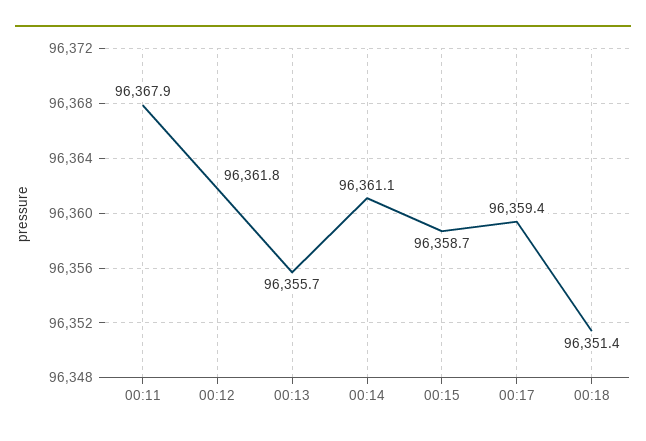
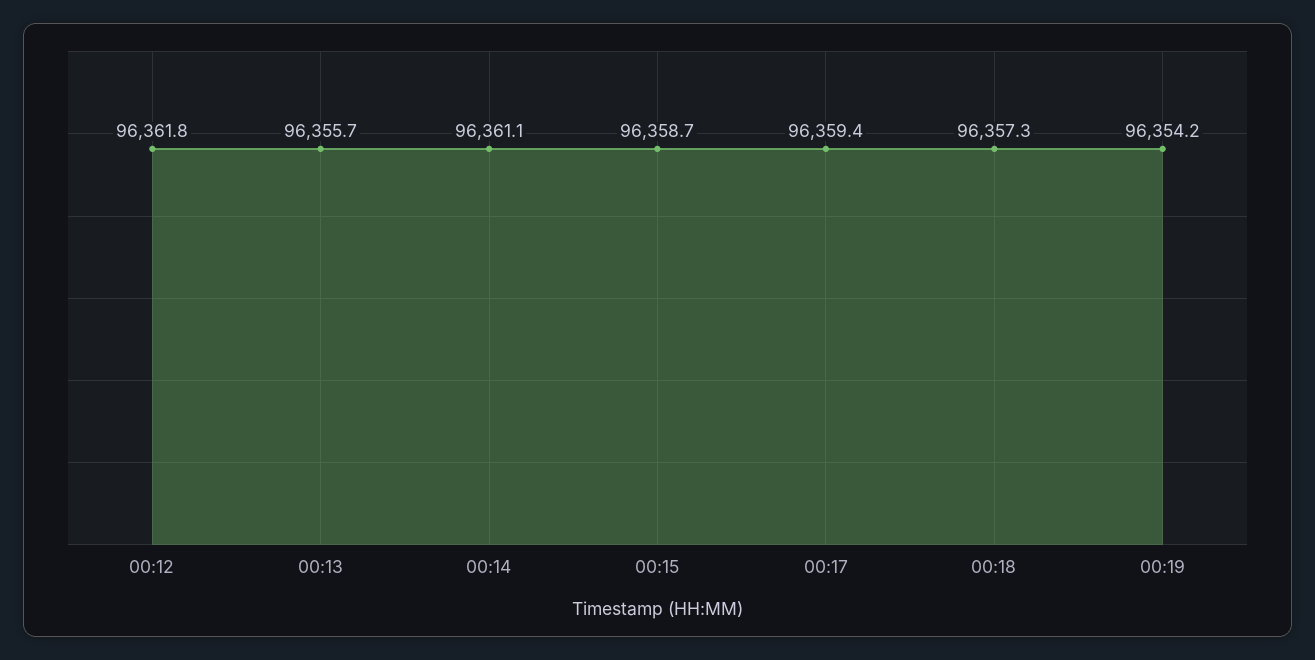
00:11: 96367.9 -> none
00:18: 96351.4 -> 96357.3
00:19: none -> 96354.2

